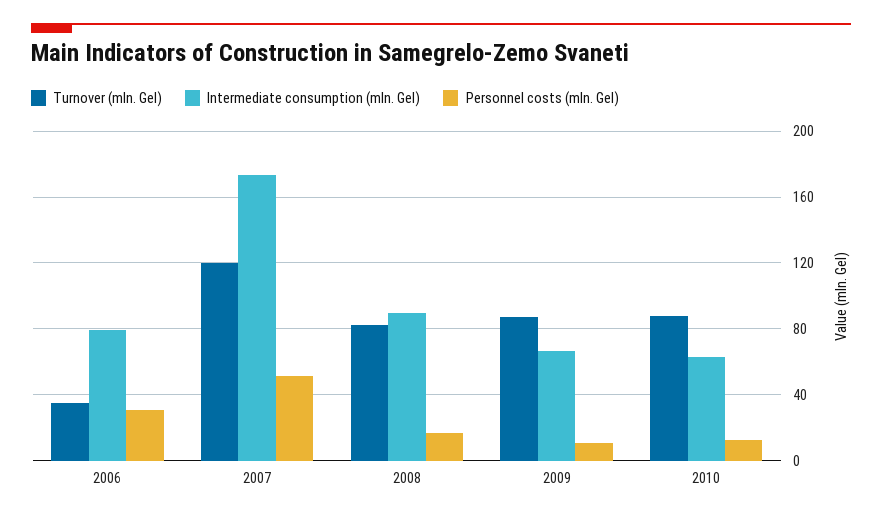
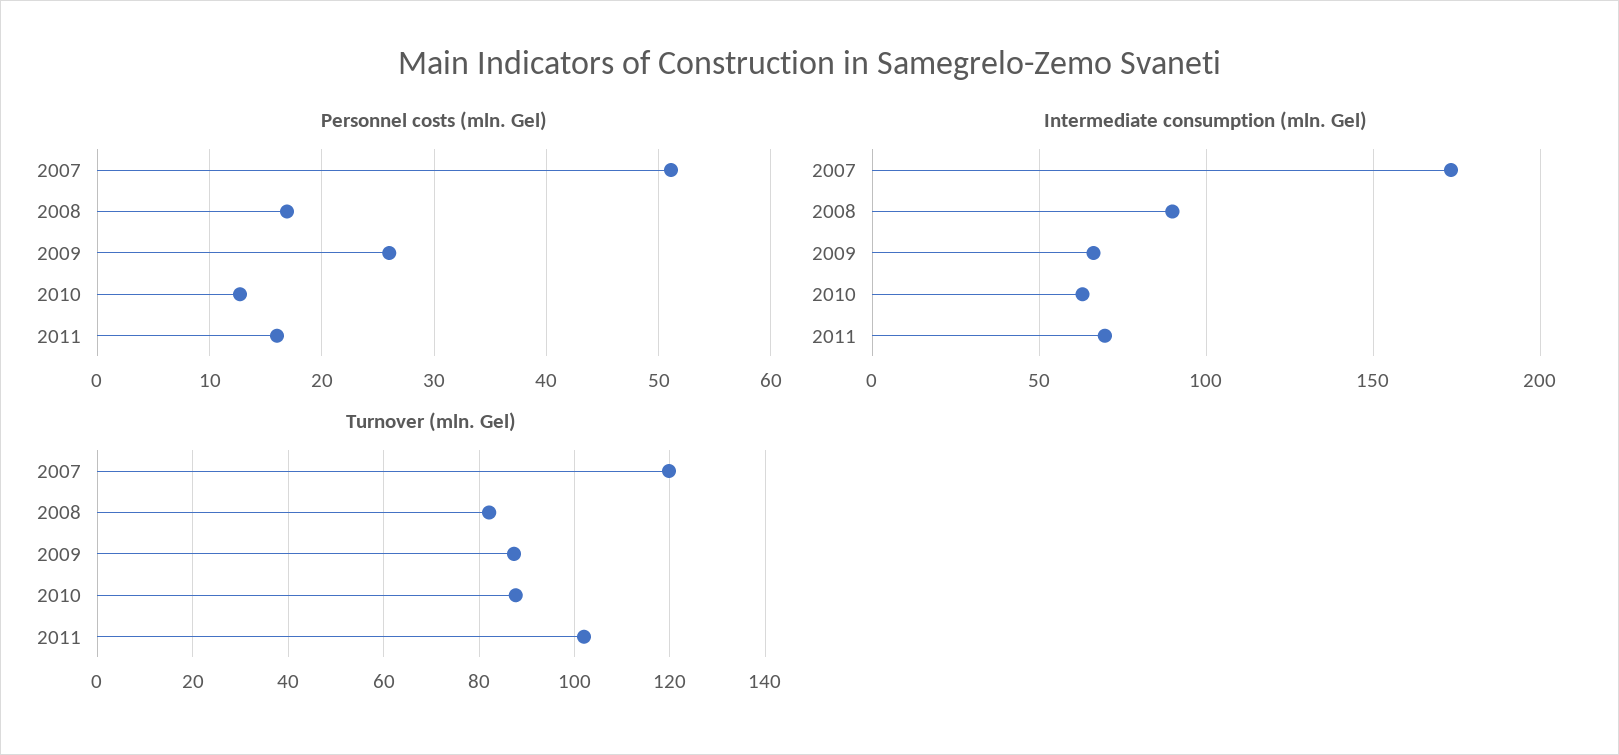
Turnover (mln. Gel), 2006: 35 -> none
Intermediate consumption (mln. Gel), 2006: 80 -> none
Personnel costs (mln. Gel), 2006: 30 -> none
Personnel costs (mln. Gel), 2009: 10 -> 26
Personnel costs (mln. Gel), 2011: none -> 16
Intermediate consumption (mln. Gel), 2011: none -> 70
Turnover (mln. Gel), 2011: none -> 102

